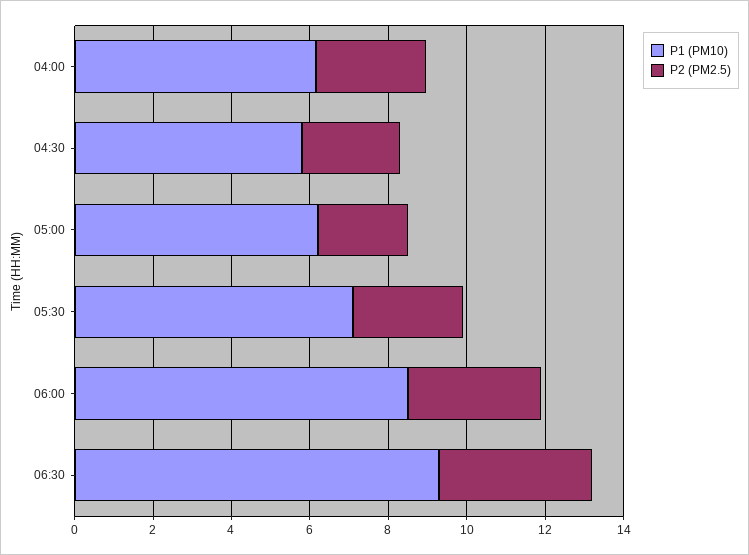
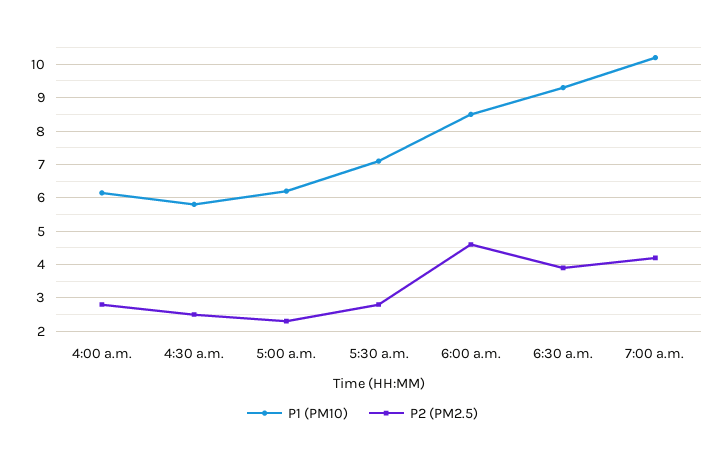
P2 (PM2.5), 06:00: 3.5 -> 4.6
P1 (PM10), 7:00 a.m.: none -> 10.2
P2 (PM2.5), 7:00 a.m.: none -> 4.2

